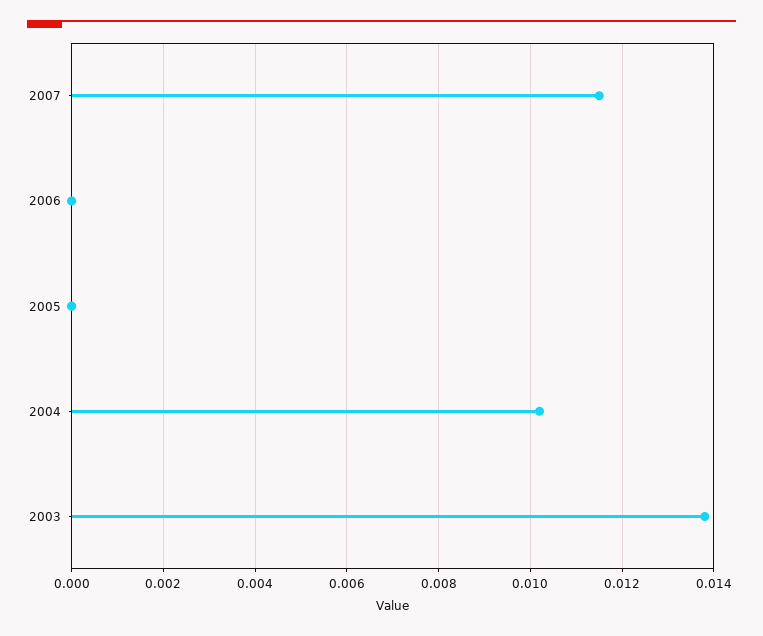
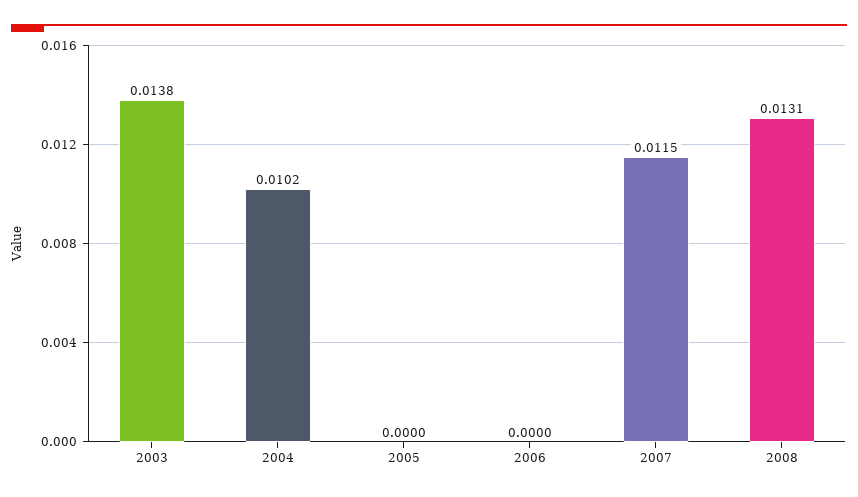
2008: none -> 0.0131

